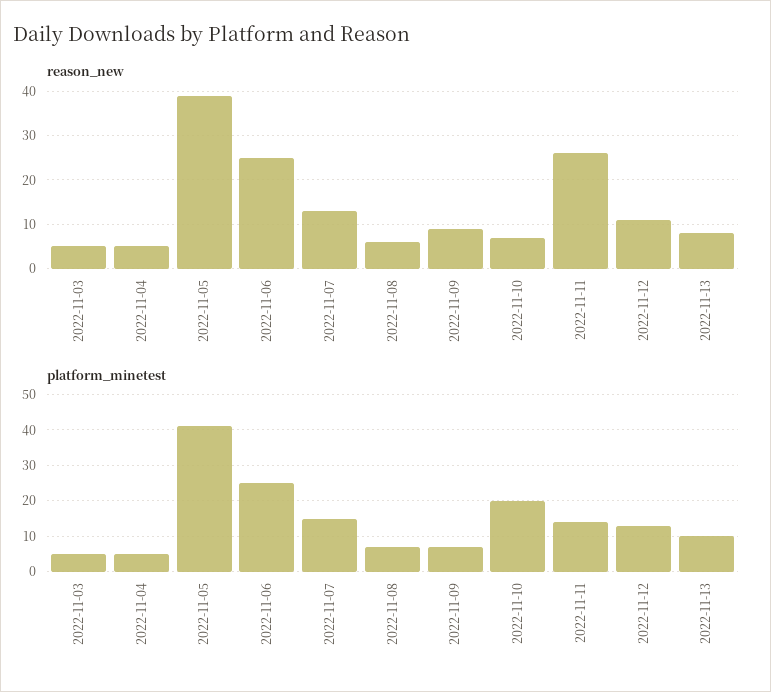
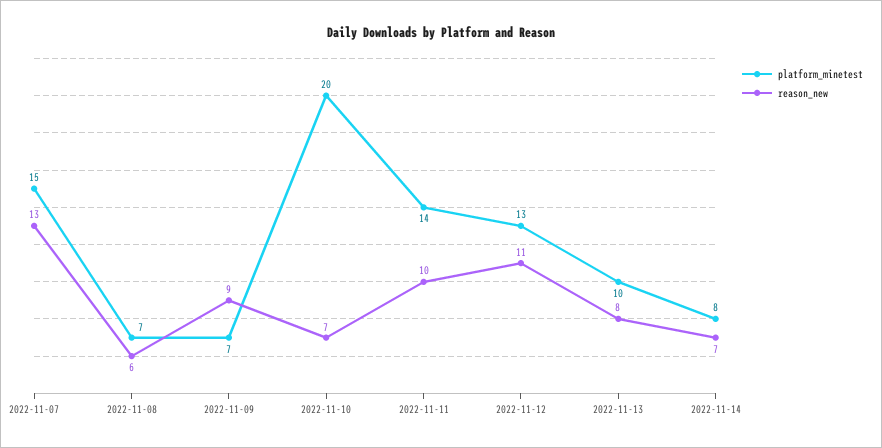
reason_new, 2022-11-03: 5 -> none
reason_new, 2022-11-04: 5 -> none
reason_new, 2022-11-05: 40 -> none
reason_new, 2022-11-06: 25 -> none
reason_new, 2022-11-11: 25 -> 10
platform_minetest, 2022-11-03: 5 -> none
platform_minetest, 2022-11-04: 5 -> none
platform_minetest, 2022-11-05: 40 -> none
platform_minetest, 2022-11-06: 25 -> none
platform_minetest, 2022-11-14: none -> 8
reason_new, 2022-11-14: none -> 7

